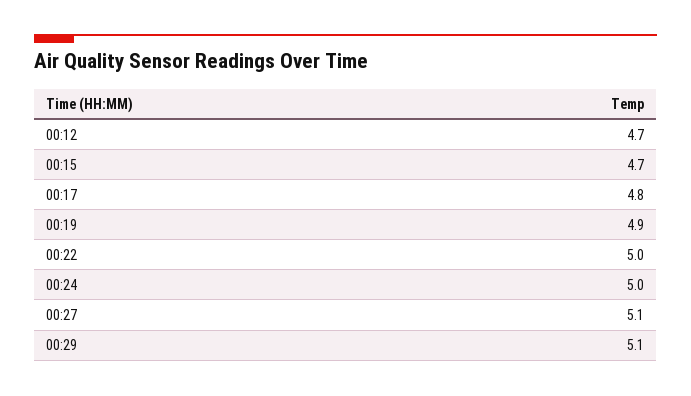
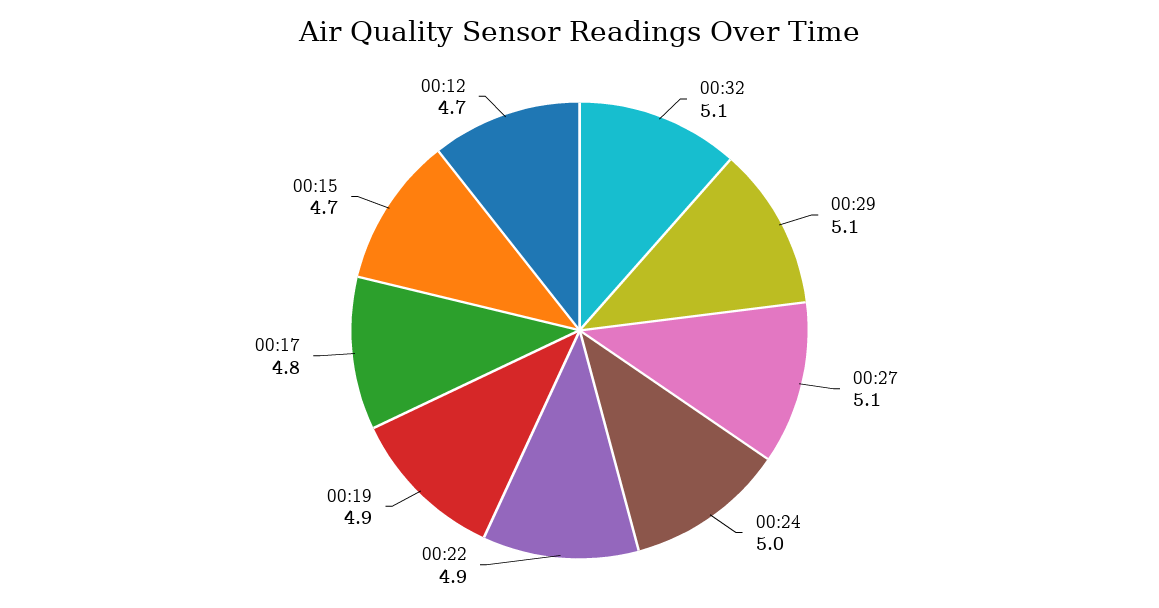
00:22: 5 -> 4.9
00:32: none -> 5.1

